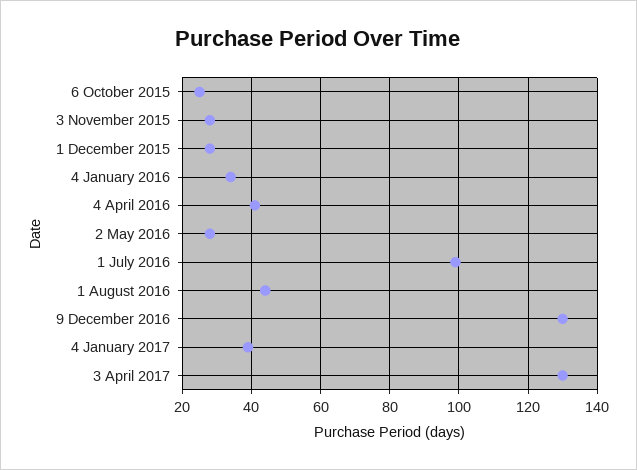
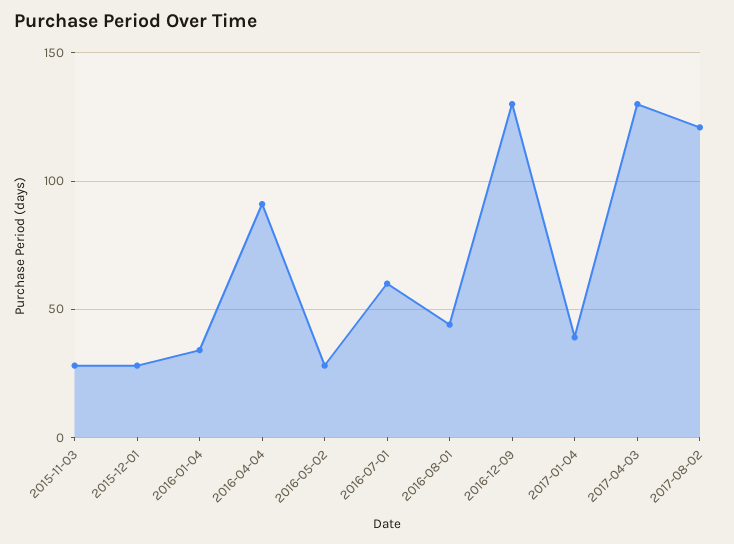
6 October 2015: 25 -> none
4 April 2016: 40 -> 90
1 July 2016: 100 -> 60
2017-08-02: none -> 120

